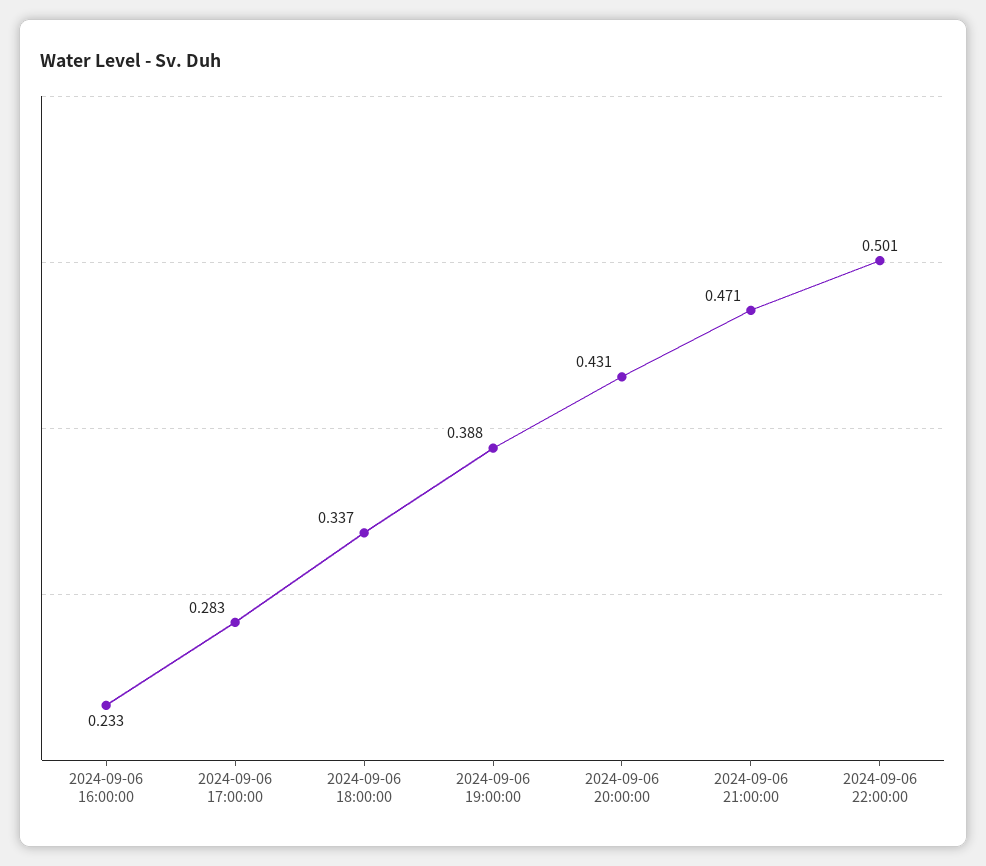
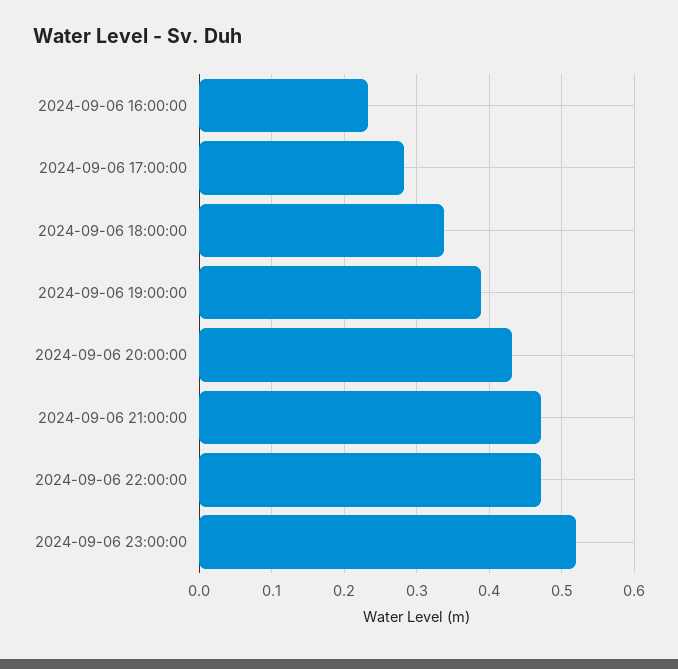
2024-09-06 22:00:00: 0.501 -> 0.47
2024-09-06 23:00:00: none -> 0.52

